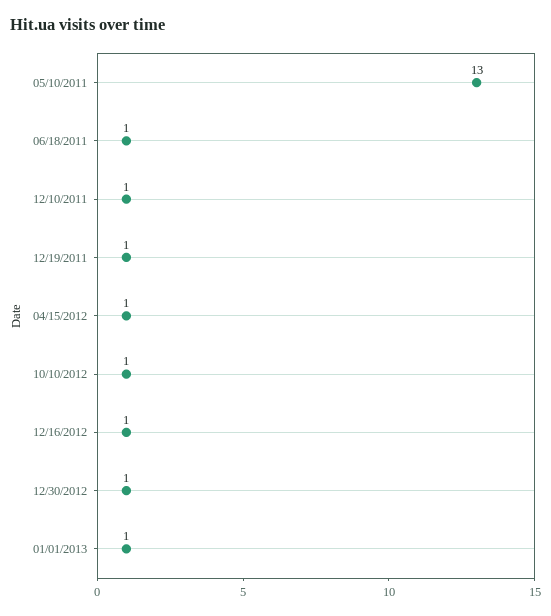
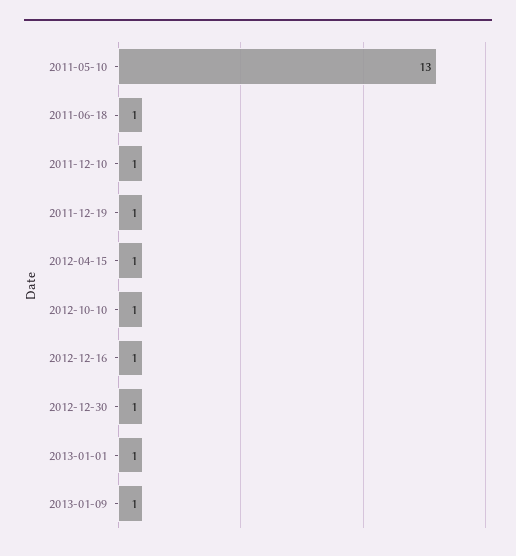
2013-01-09: none -> 1

